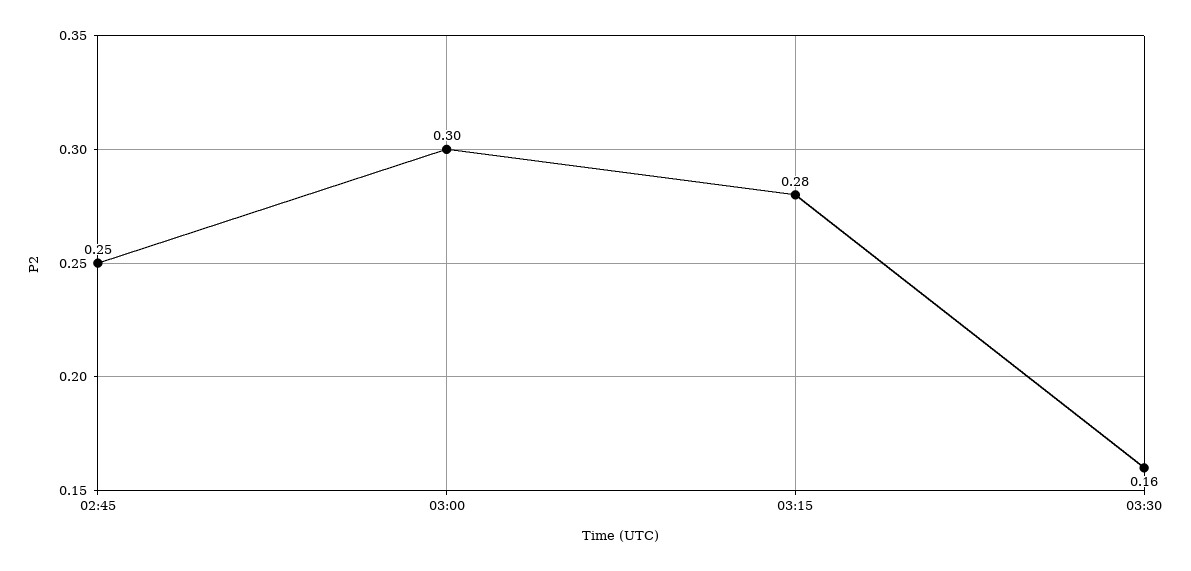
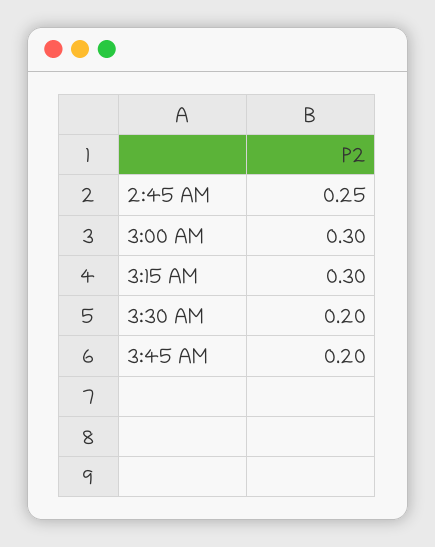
03:15: 0.28 -> 0.3
03:30: 0.16 -> 0.2
3:45 AM: none -> 0.2

